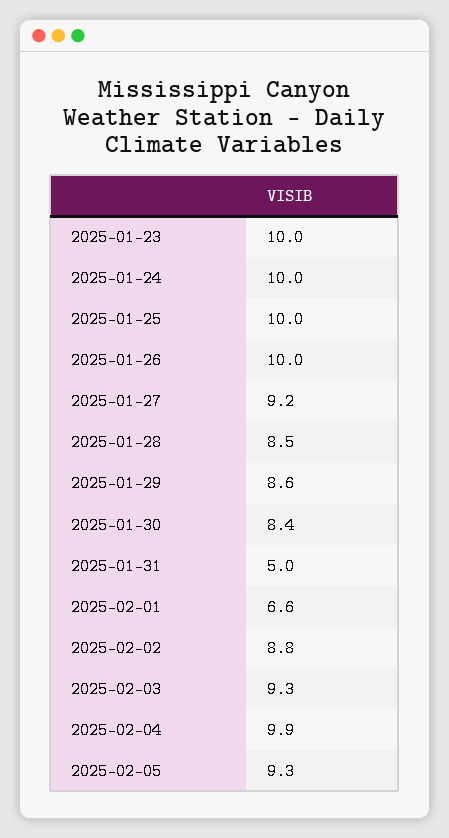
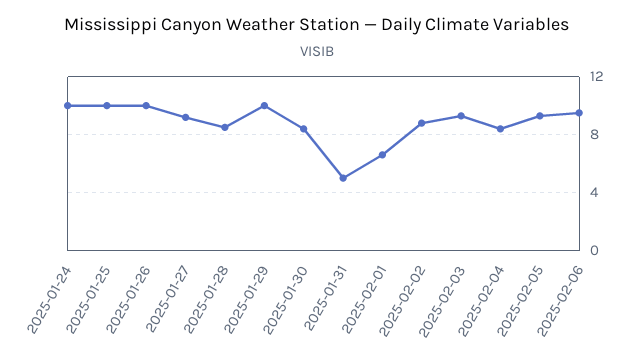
2025-01-23: 10 -> none
2025-01-29: 8.6 -> 10
2025-02-04: 9.9 -> 8.5
2025-02-06: none -> 9.5

